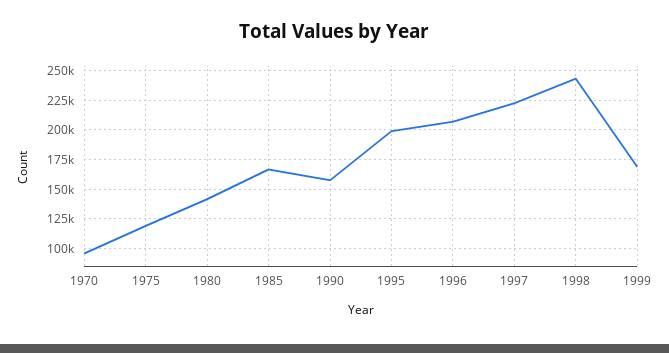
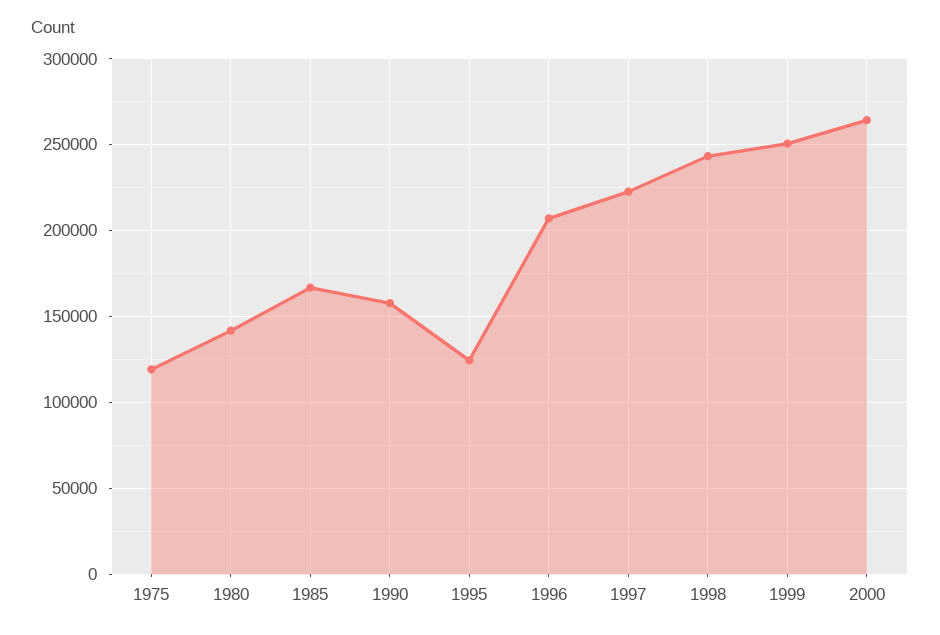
1970: 100000 -> none
1995: 200000 -> 125000
1999: 175000 -> 250000
2000: none -> 265000

